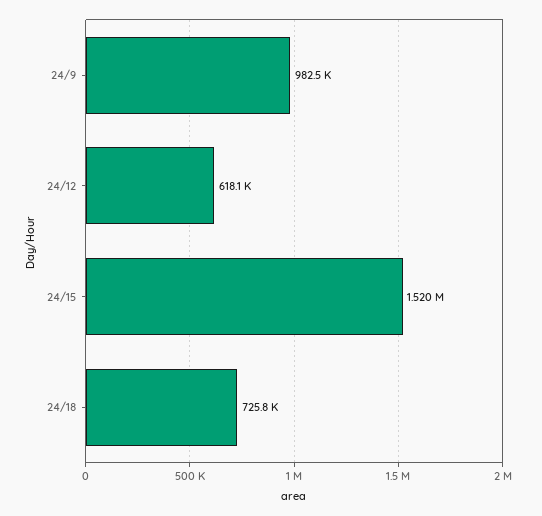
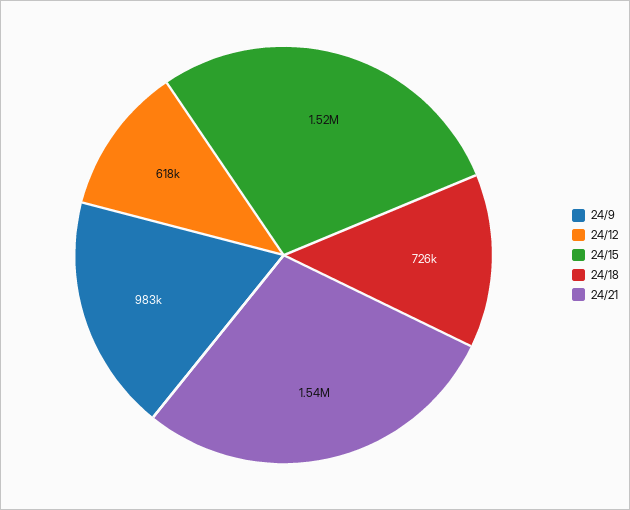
24/21: none -> 1540000

